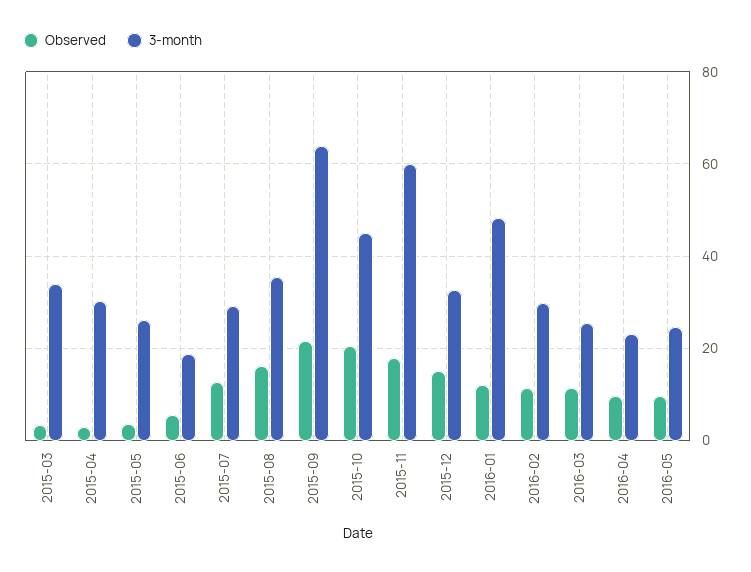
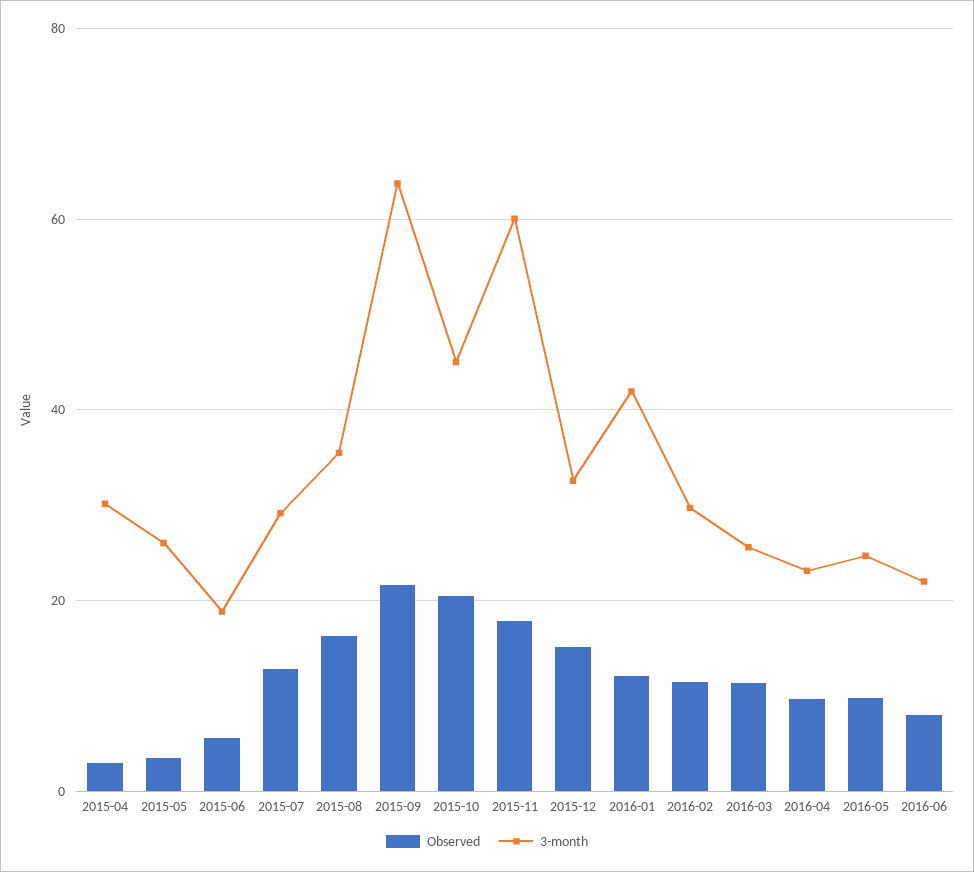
Observed, 2015-03: 4 -> none
3-month, 2015-03: 34 -> none
3-month, 2016-01: 48 -> 42
Observed, 2016-06: none -> 8
3-month, 2016-06: none -> 22

